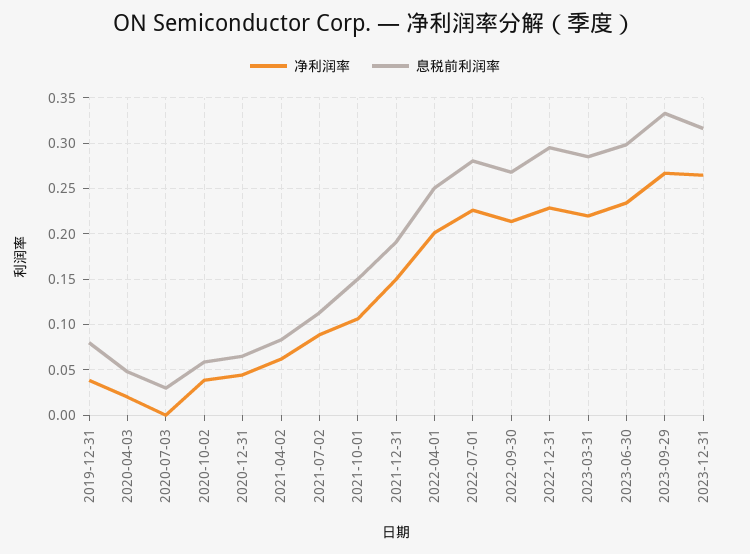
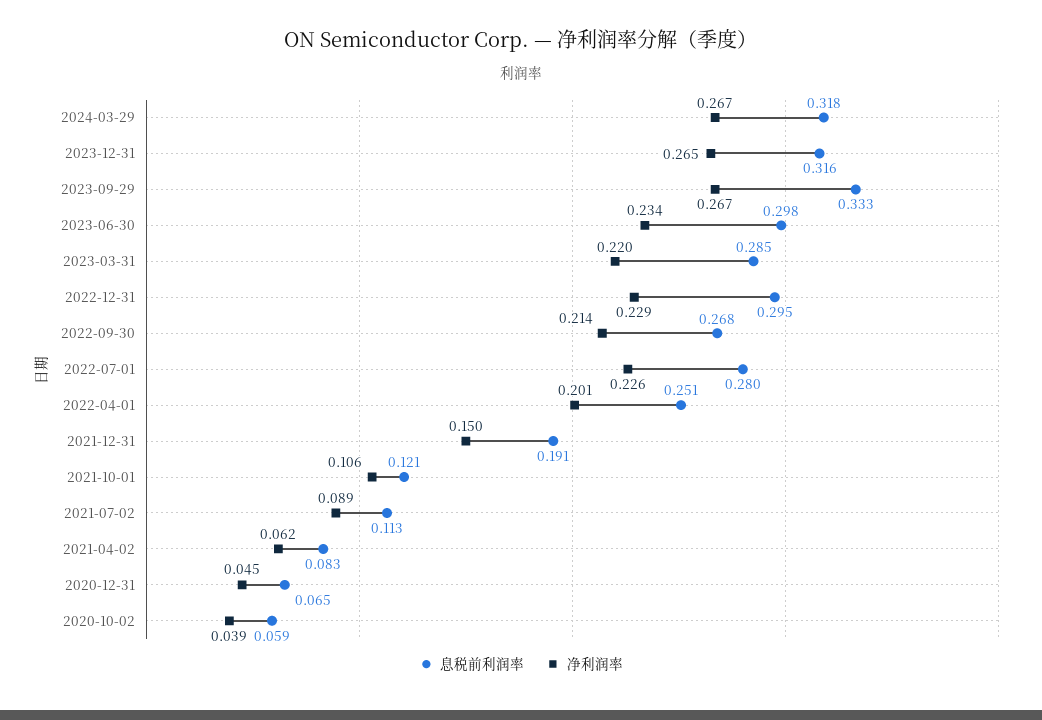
净利润率, 2019-12-31: 0.04 -> none
息税前利润率, 2019-12-31: 0.08 -> none
净利润率, 2020-04-03: 0.02 -> none
息税前利润率, 2020-04-03: 0.05 -> none
净利润率, 2020-07-03: 0 -> none
息税前利润率, 2020-07-03: 0.03 -> none
息税前利润率, 2021-10-01: 0.15 -> 0.121
息税前利润率, 2024-03-29: none -> 0.318
净利润率, 2024-03-29: none -> 0.267

